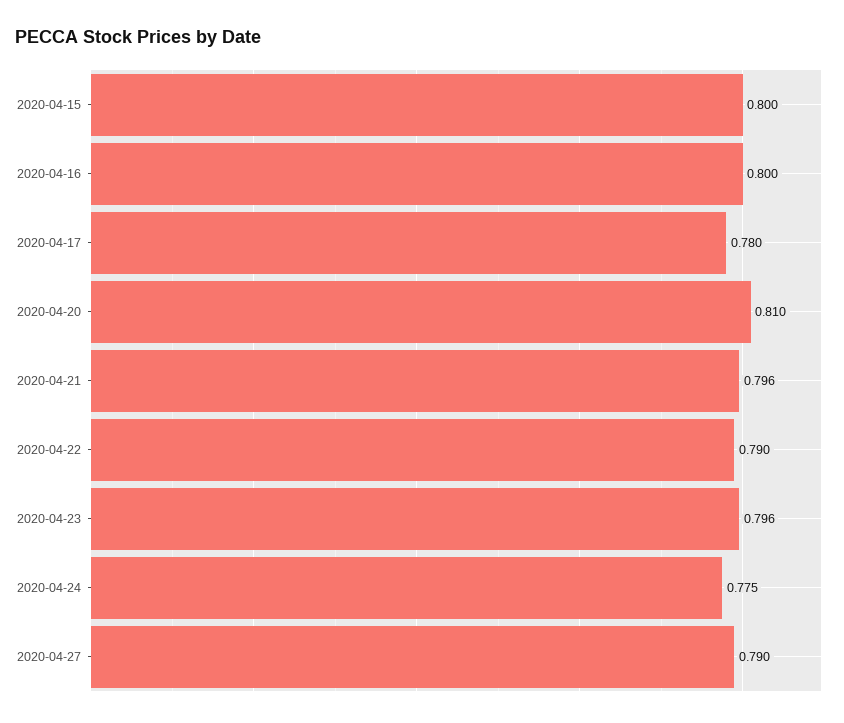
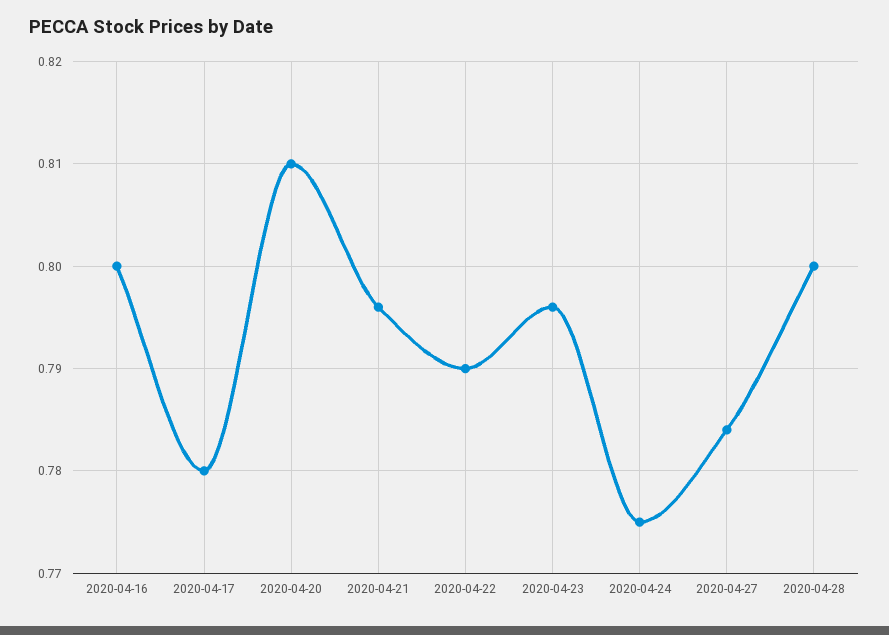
2020-04-15: 0.8 -> none
2020-04-27: 0.79 -> 0.784
2020-04-28: none -> 0.8

